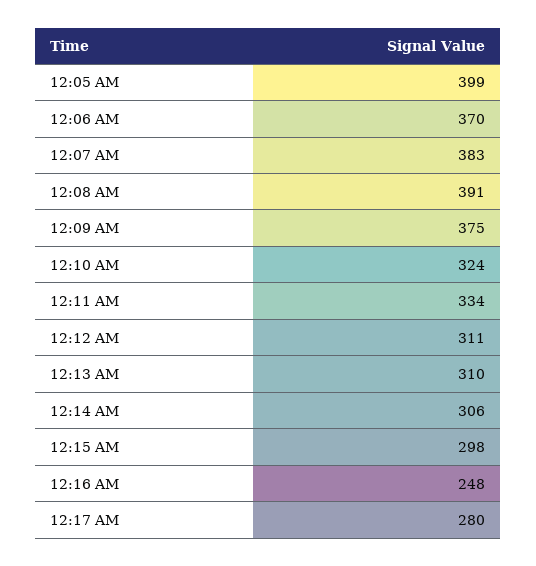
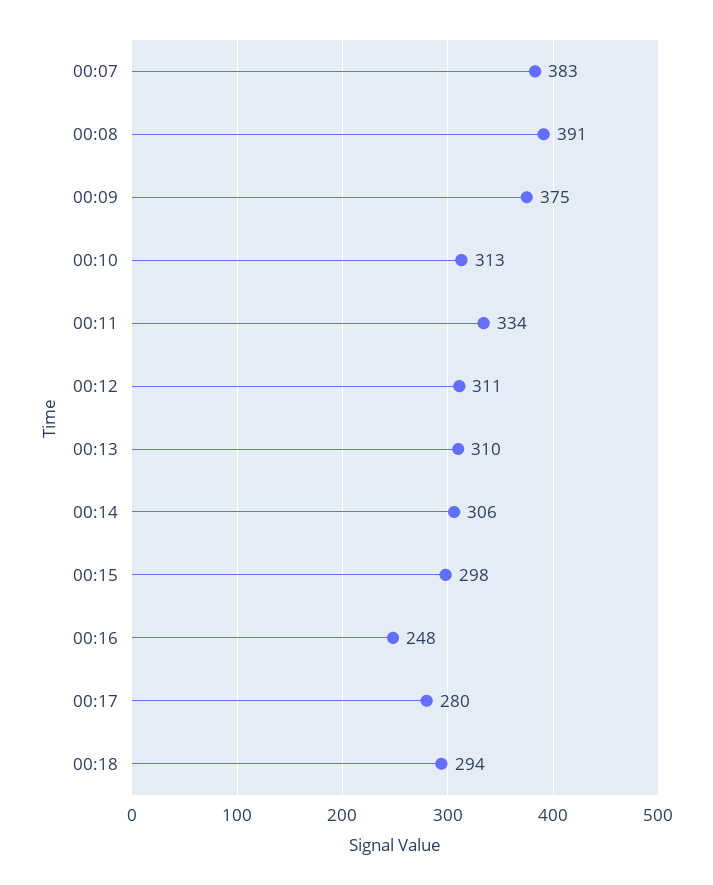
12:05 AM: 399 -> none
12:06 AM: 370 -> none
12:10 AM: 324 -> 313
00:18: none -> 294

